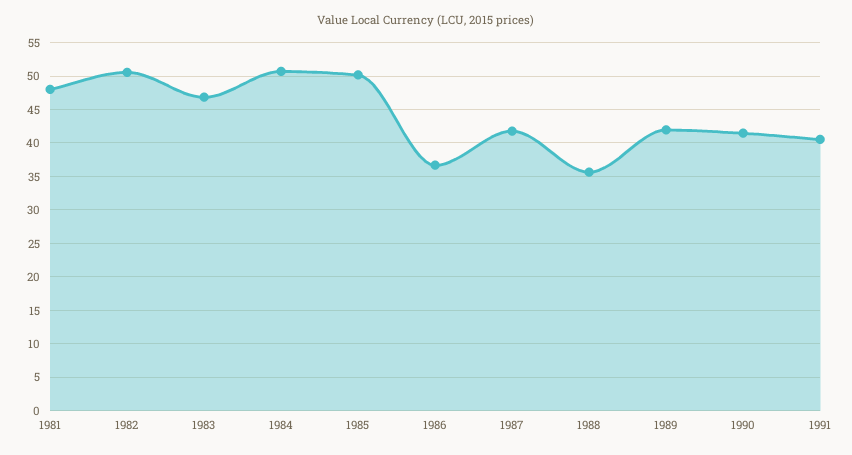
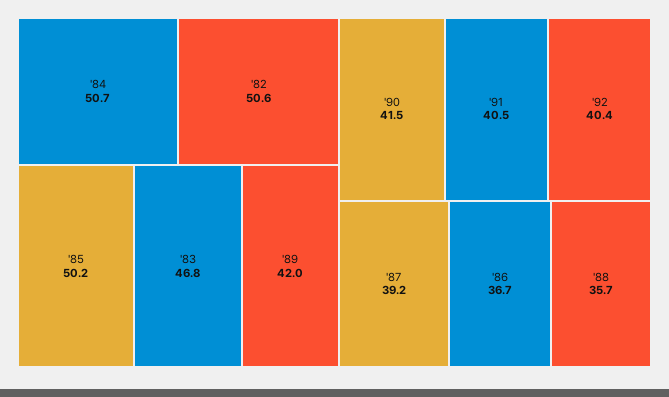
1981: 48 -> none
1987: 42 -> 39.2
'92: none -> 40.4

